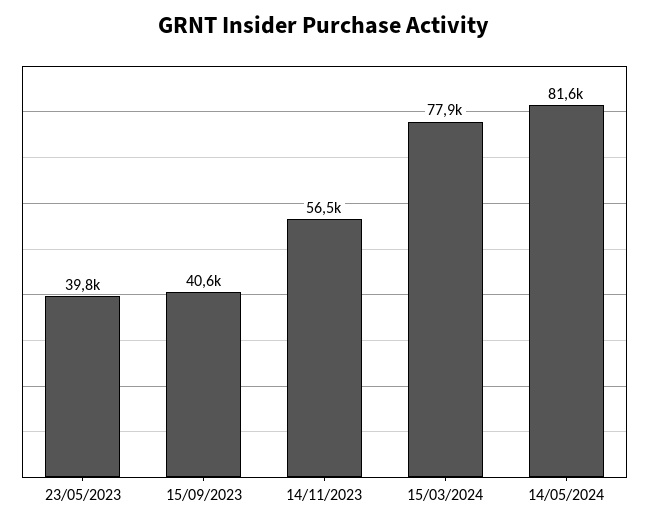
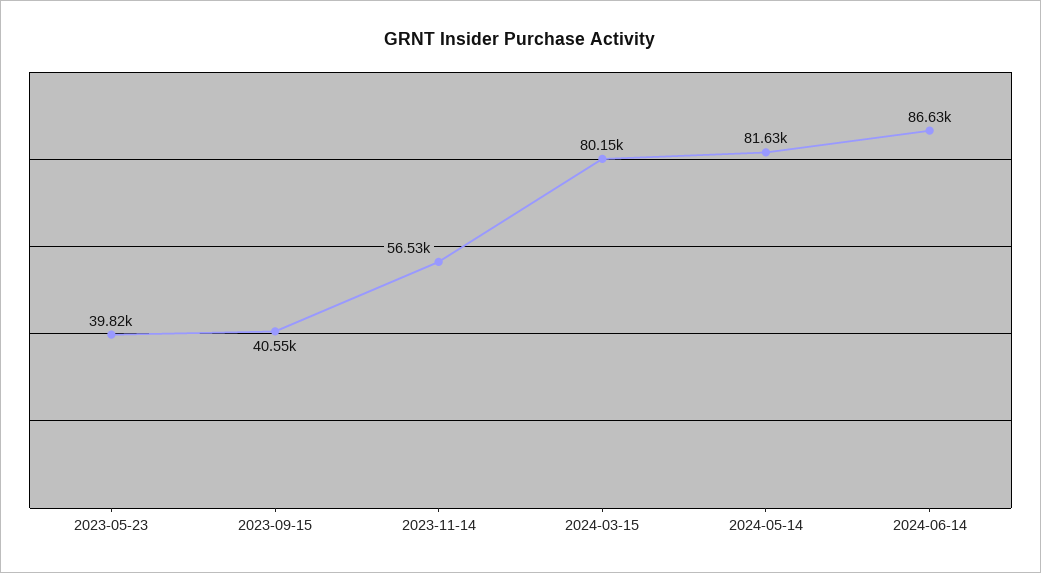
15/03/2024: 77900 -> 80150
2024-06-14: none -> 86630

